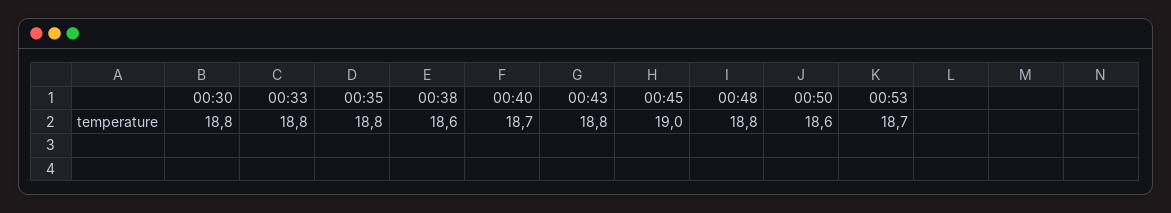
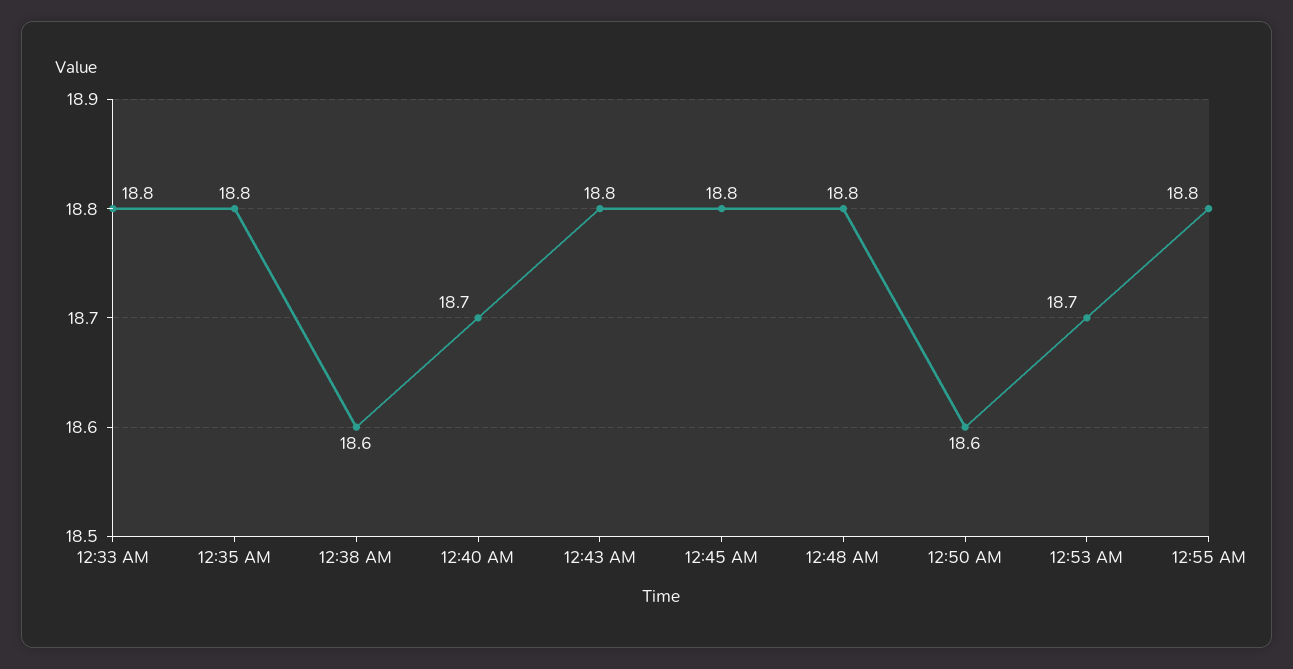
00:30: 18.8 -> none
00:45: 19 -> 18.8
12:55 AM: none -> 18.8

